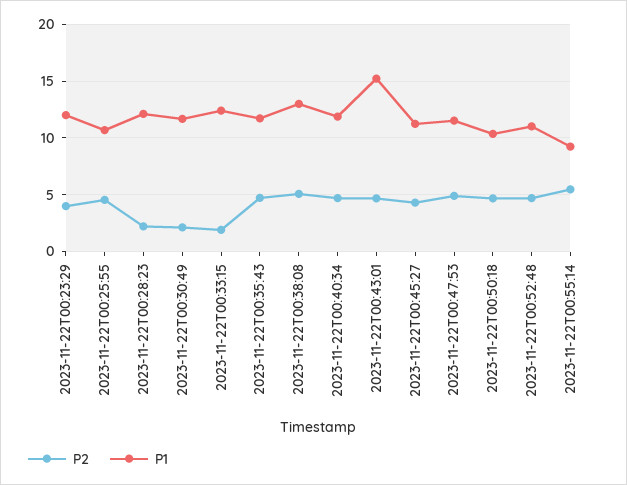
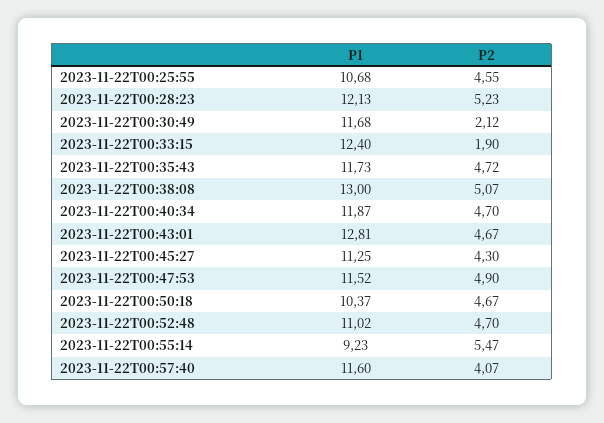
P2, 2023-11-22T00:23:29: 4 -> none
P1, 2023-11-22T00:23:29: 12 -> none
P2, 2023-11-22T00:28:23: 2 -> 5.23
P1, 2023-11-22T00:43:01: 15 -> 12.81
P1, 2023-11-22T00:57:40: none -> 11.6
P2, 2023-11-22T00:57:40: none -> 4.07

